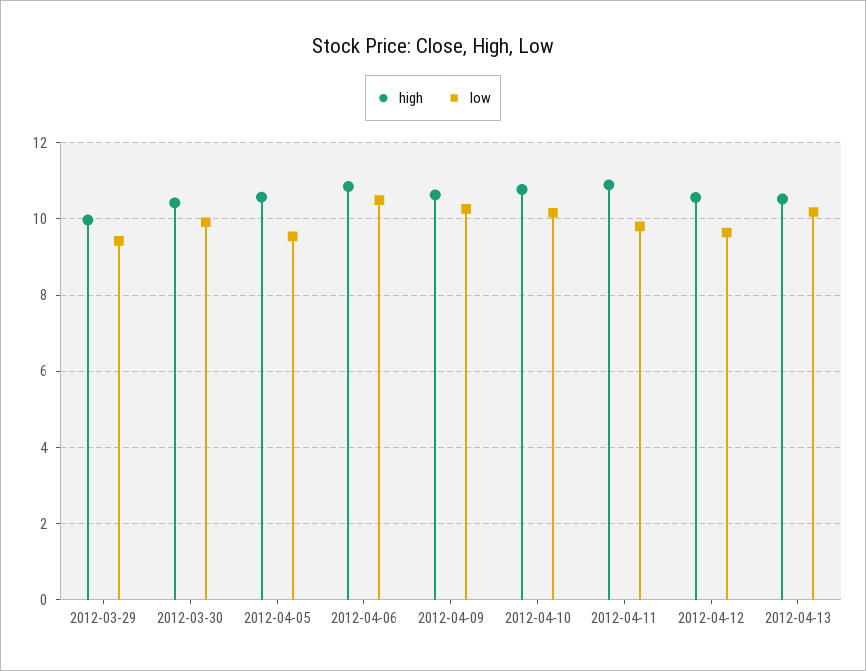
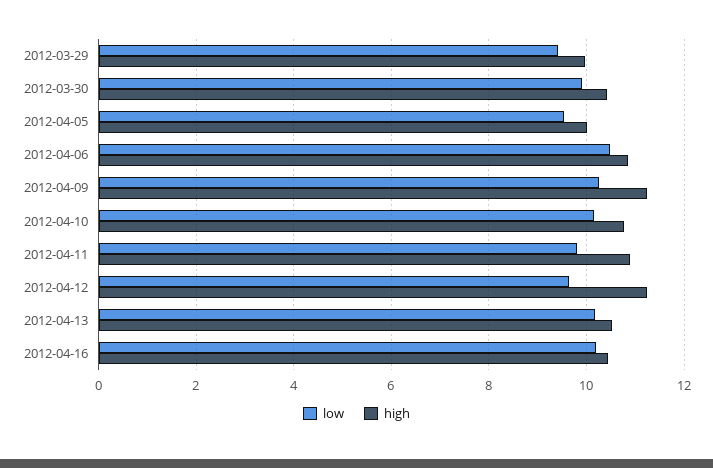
high, 2012-04-05: 10.6 -> 10
high, 2012-04-09: 10.6 -> 11.2
high, 2012-04-12: 10.6 -> 11.2
low, 2012-04-16: none -> 10.2
high, 2012-04-16: none -> 10.4

